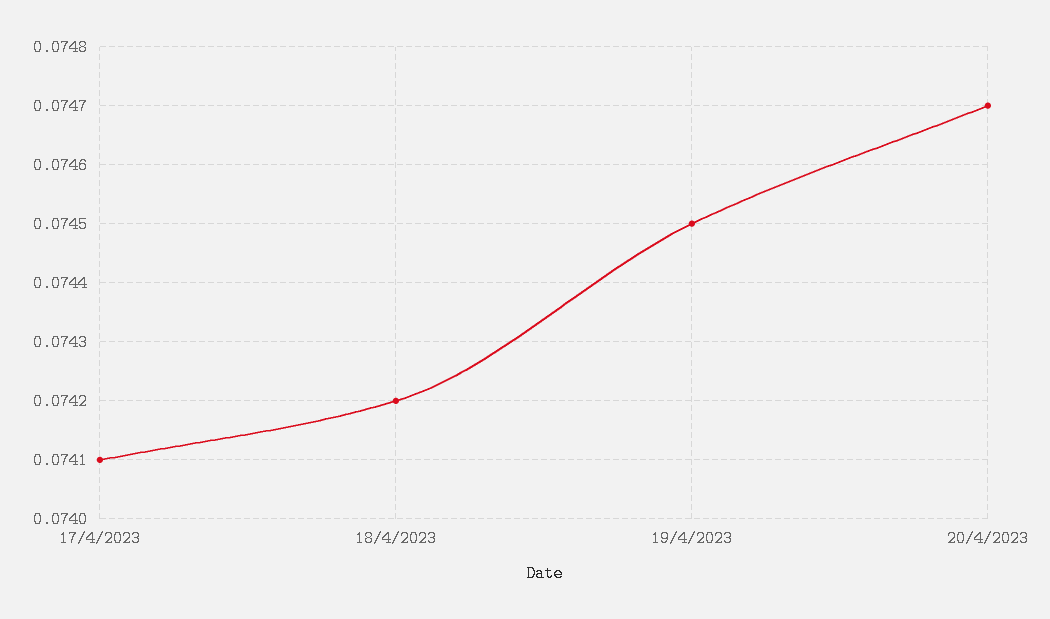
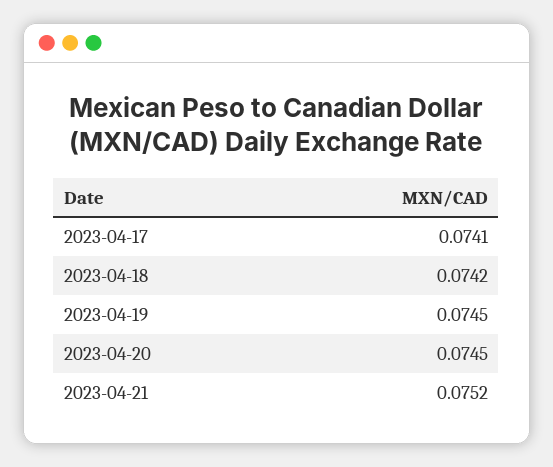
20/4/2023: 0.0747 -> 0.0745
2023-04-21: none -> 0.0752

